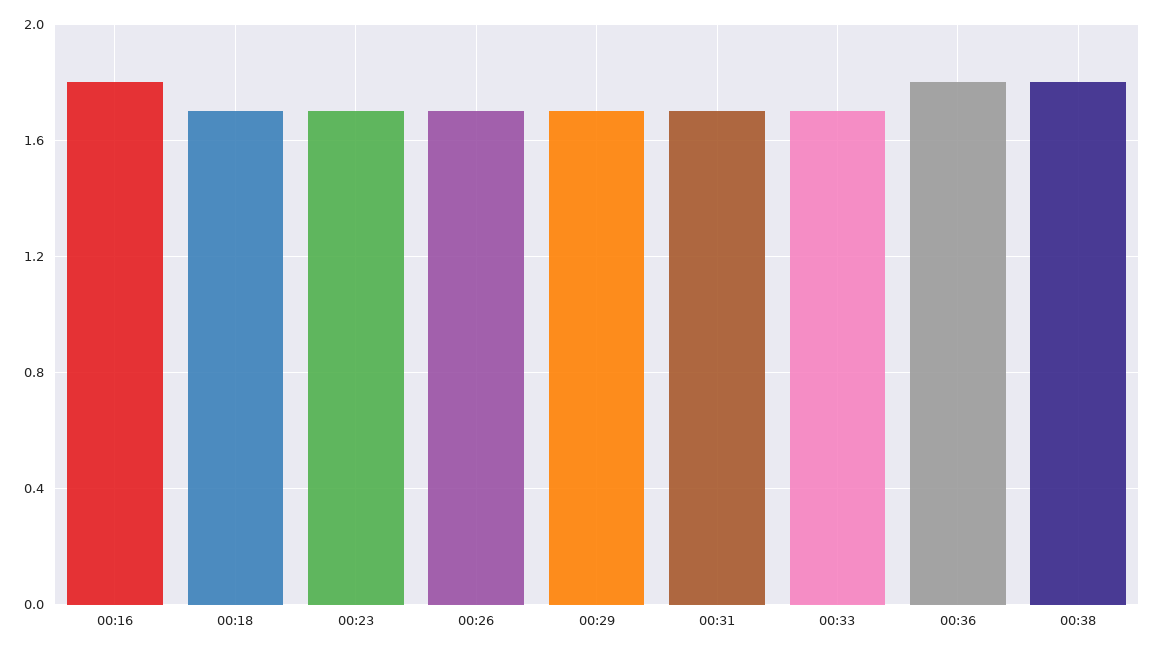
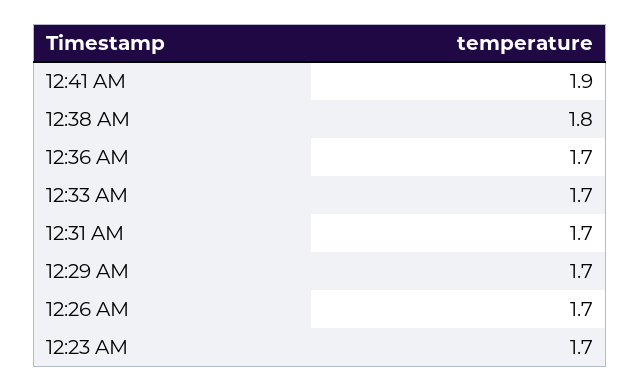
00:16: 1.8 -> none
00:18: 1.7 -> none
00:36: 1.8 -> 1.7
12:41 AM: none -> 1.9

